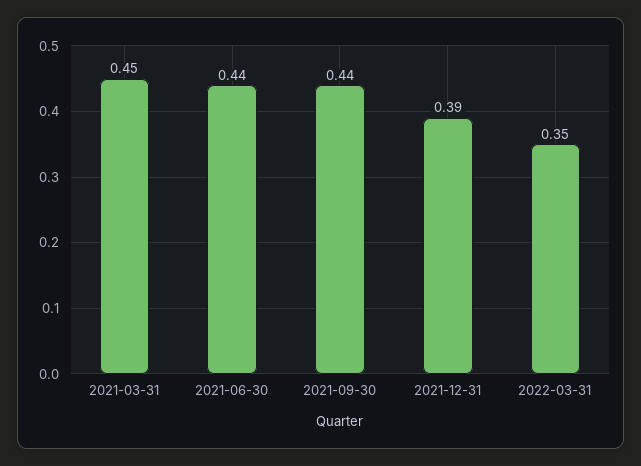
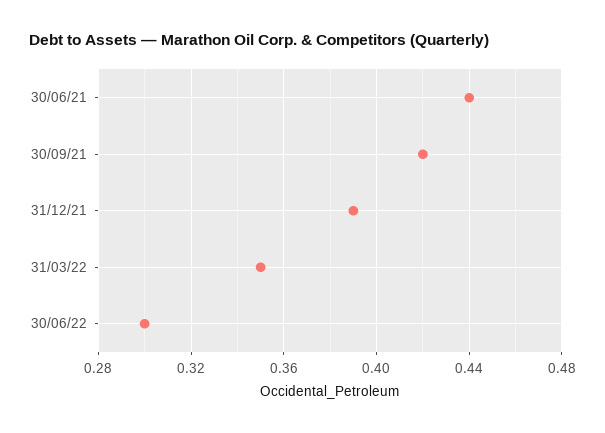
2021-03-31: 0.45 -> none
2021-09-30: 0.44 -> 0.42
30/06/22: none -> 0.3

